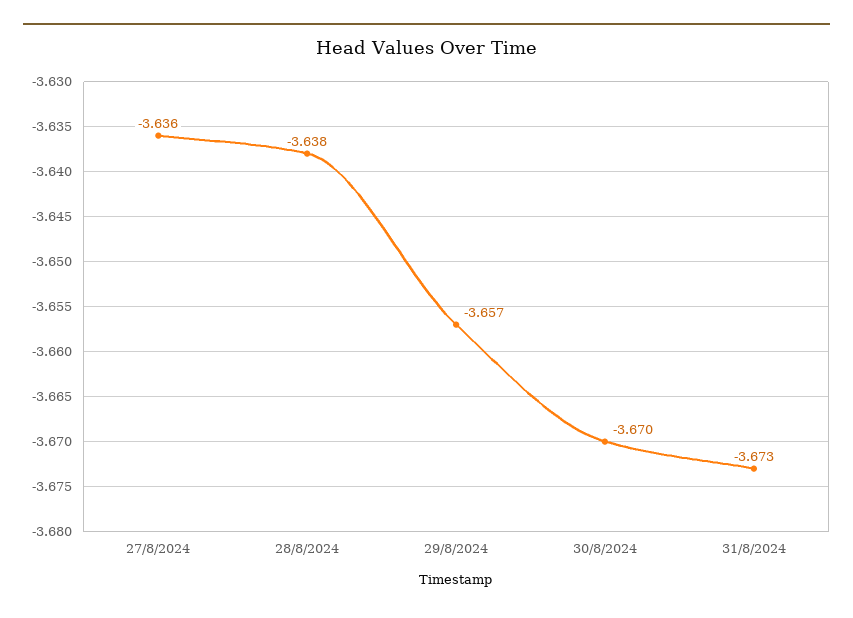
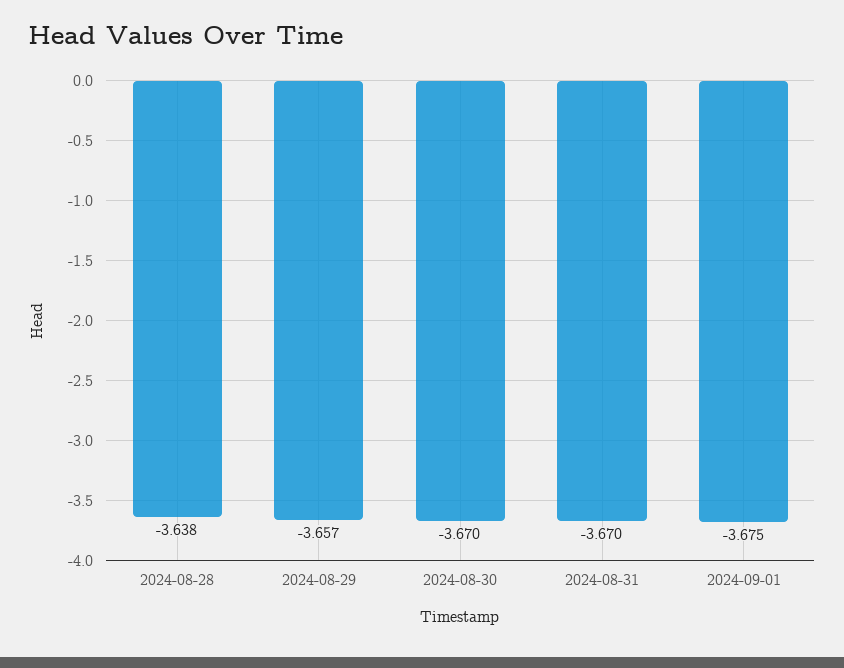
27/8/2024: -3.636 -> none
31/8/2024: -3.673 -> -3.67
2024-09-01: none -> -3.675

